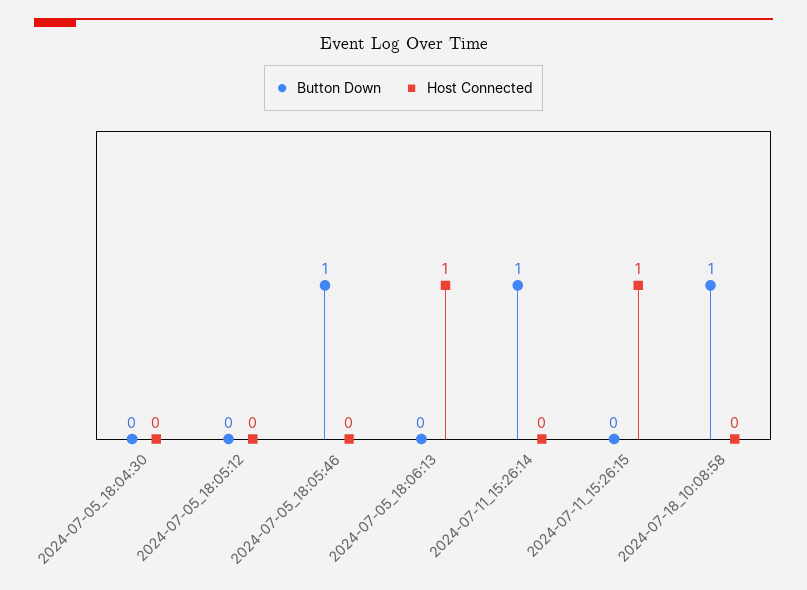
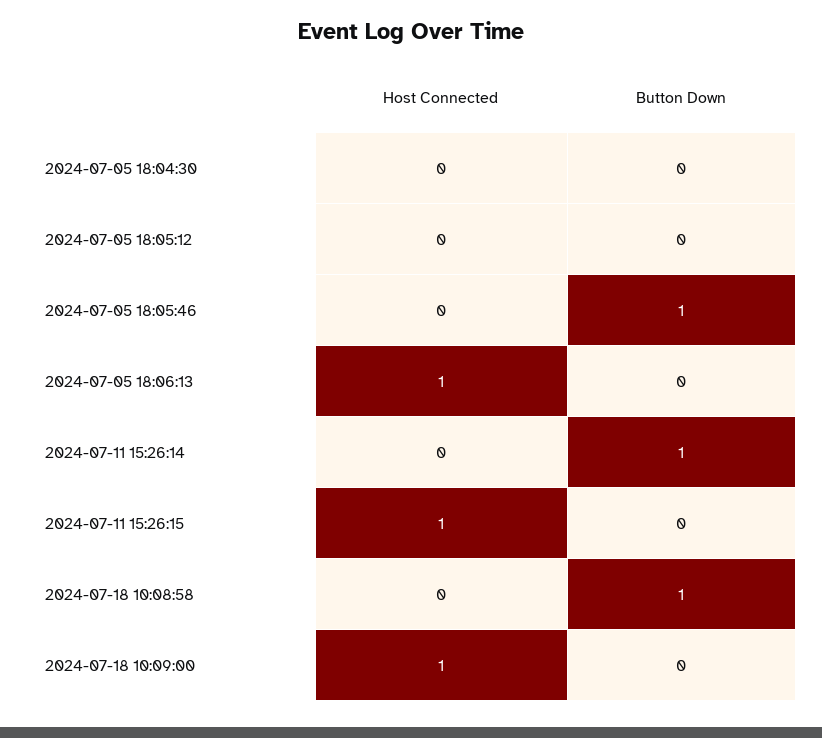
Host Connected, 2024-07-18 10:09:00: none -> 1
Button Down, 2024-07-18 10:09:00: none -> 0

